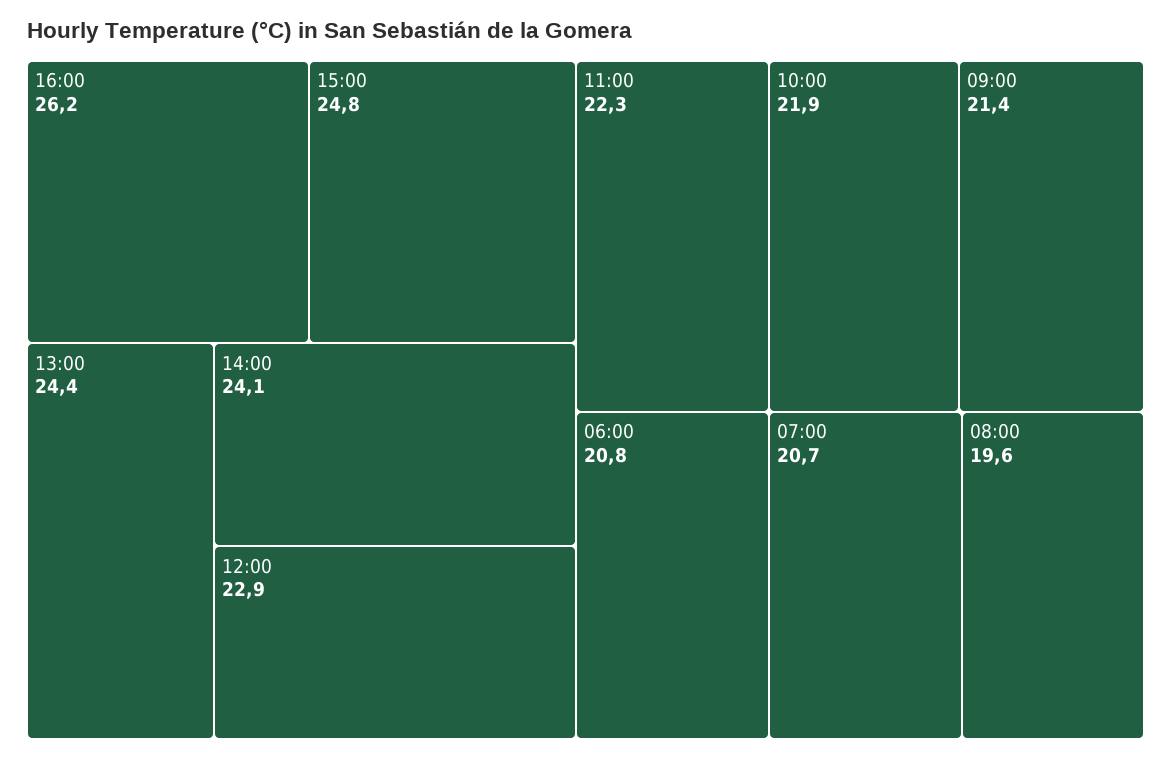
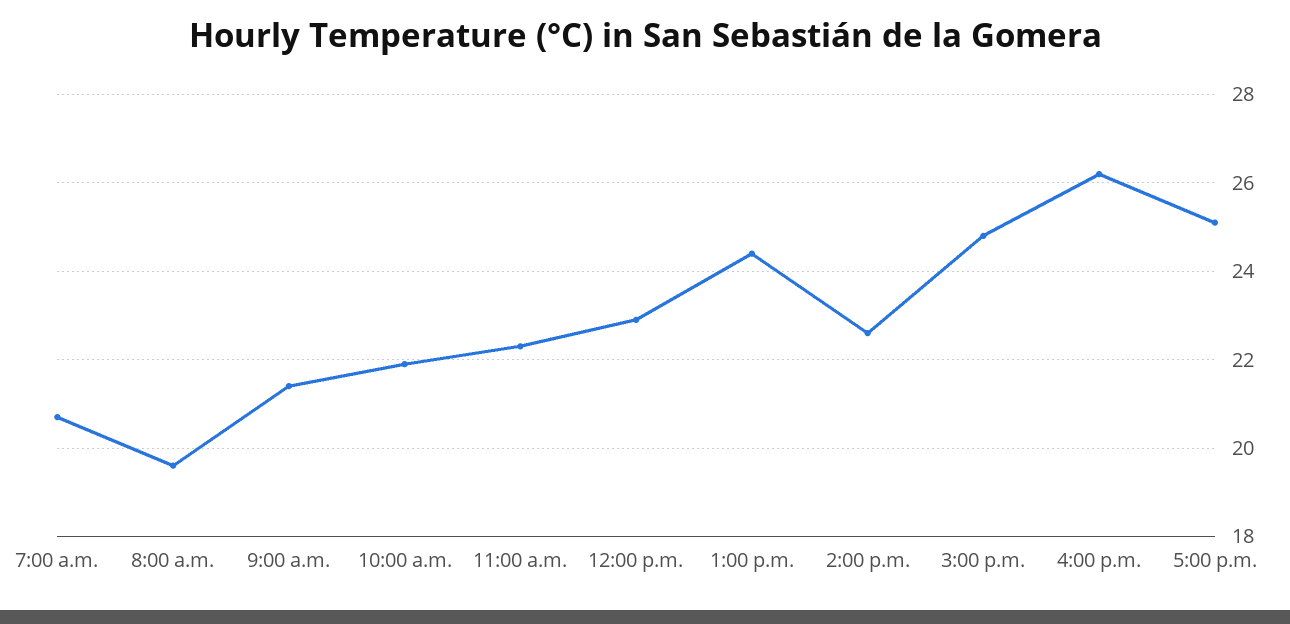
14:00: 24.1 -> 22.5
06:00: 20.8 -> none
5:00 p.m.: none -> 25

